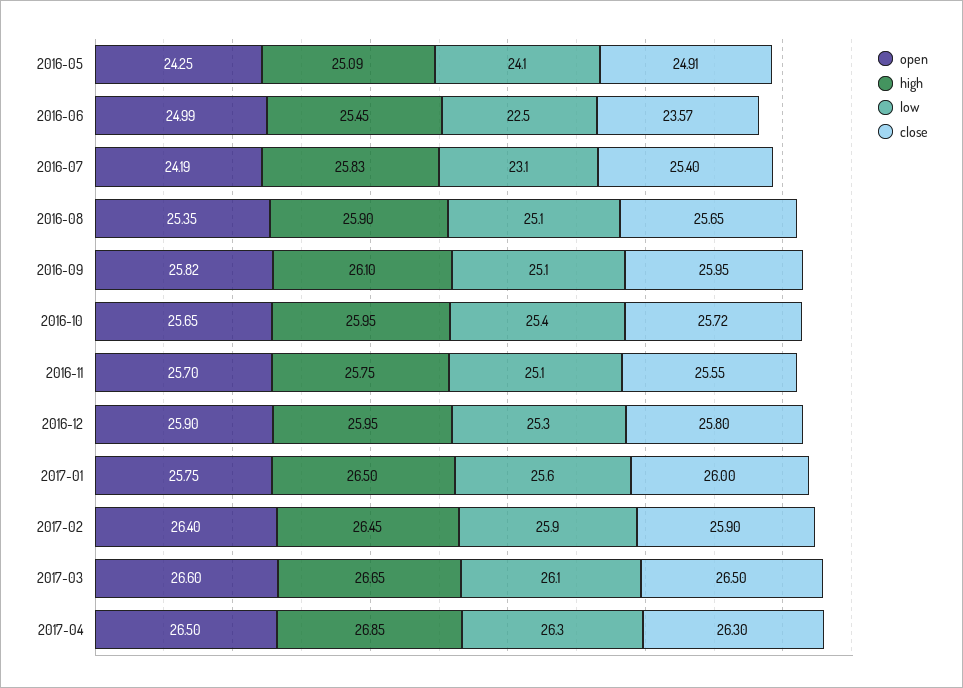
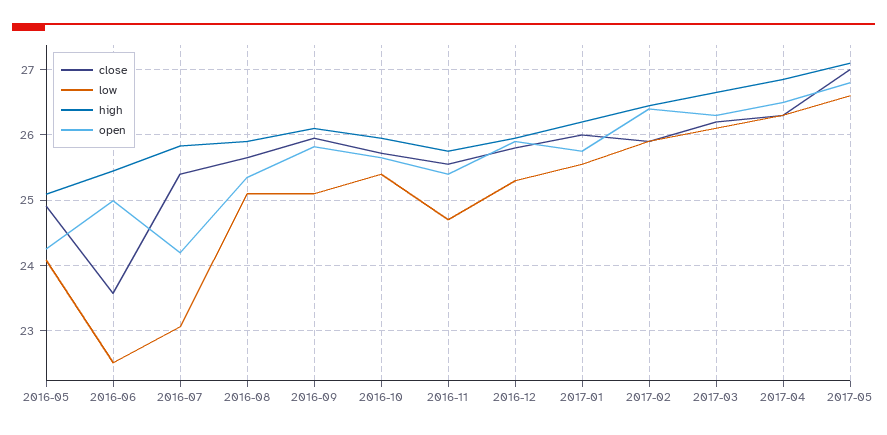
open, 2016-11: 25.7 -> 25.4
low, 2016-11: 25.1 -> 24.7
high, 2017-01: 26.5 -> 26.2
open, 2017-03: 26.6 -> 26.3
close, 2017-03: 26.5 -> 26.2
close, 2017-05: none -> 27
low, 2017-05: none -> 26.6
high, 2017-05: none -> 27.1
open, 2017-05: none -> 26.8

